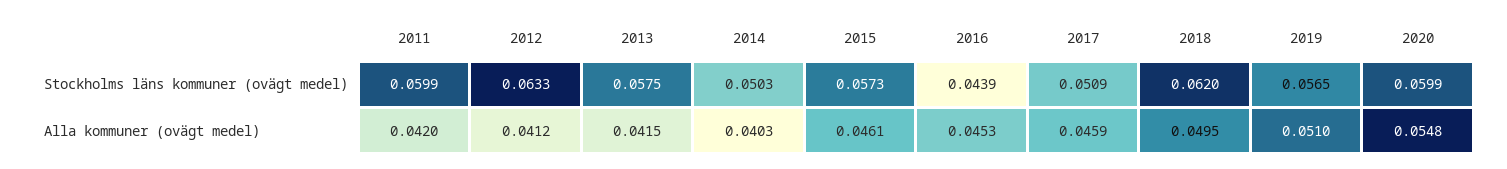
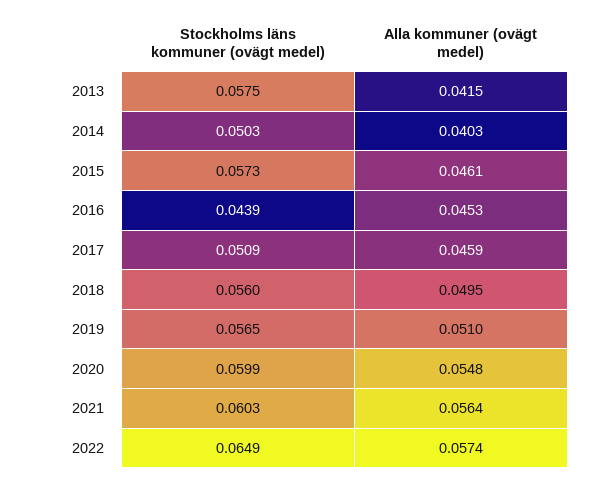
2011, Stockholms läns kommuner (ovägt medel): 0.0599 -> none
2012, Stockholms läns kommuner (ovägt medel): 0.0633 -> none
2018, Stockholms läns kommuner (ovägt medel): 0.062 -> 0.056
2011, Alla kommuner (ovägt medel): 0.042 -> none
2012, Alla kommuner (ovägt medel): 0.0412 -> none
2021, Stockholms läns kommuner (ovägt medel): none -> 0.0603
2021, Alla kommuner (ovägt medel): none -> 0.0564
2022, Stockholms läns kommuner (ovägt medel): none -> 0.0649
2022, Alla kommuner (ovägt medel): none -> 0.0574

